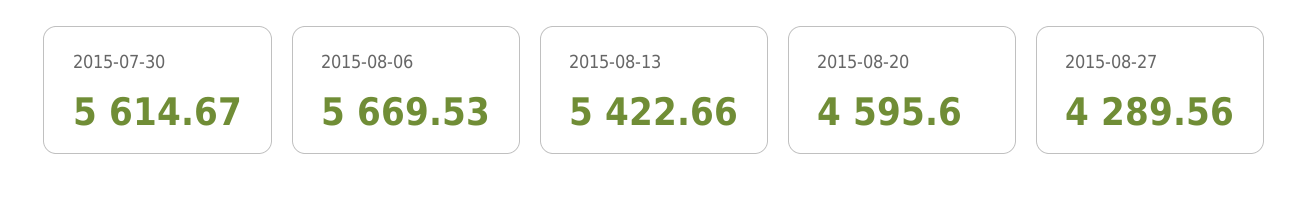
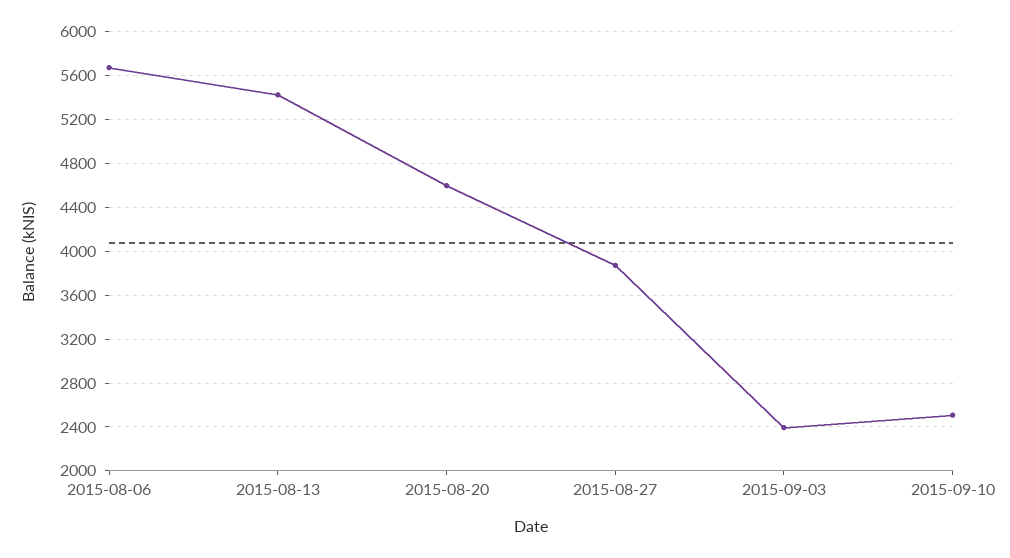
2015-07-30: 5614.67 -> none
2015-08-27: 4289.56 -> 3900
2015-09-03: none -> 2400
2015-09-10: none -> 2500

